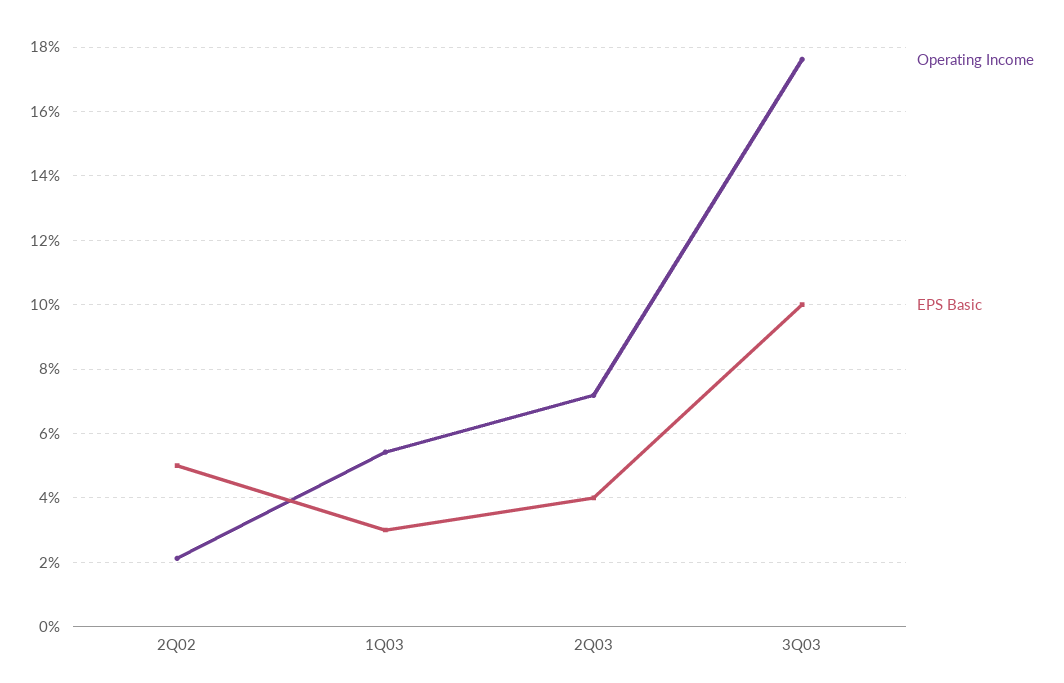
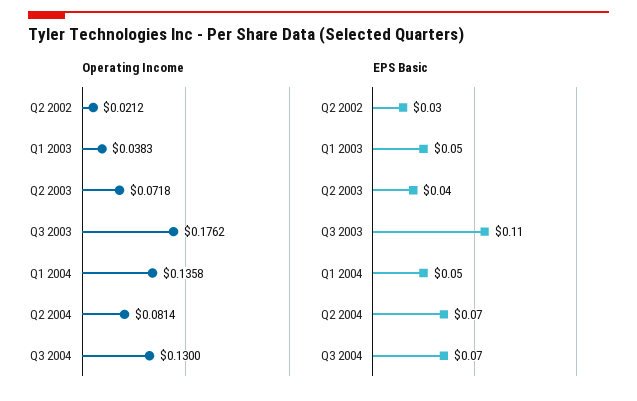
EPS Basic, 2Q02: 0.05 -> 0.03
Operating Income, 1Q03: 0.054 -> 0.0383
EPS Basic, 1Q03: 0.03 -> 0.05
EPS Basic, 3Q03: 0.1 -> 0.11
Operating Income, Q1 2004: none -> 0.1358
Operating Income, Q2 2004: none -> 0.0814
Operating Income, Q3 2004: none -> 0.13
EPS Basic, Q1 2004: none -> 0.05
EPS Basic, Q2 2004: none -> 0.07
EPS Basic, Q3 2004: none -> 0.07

